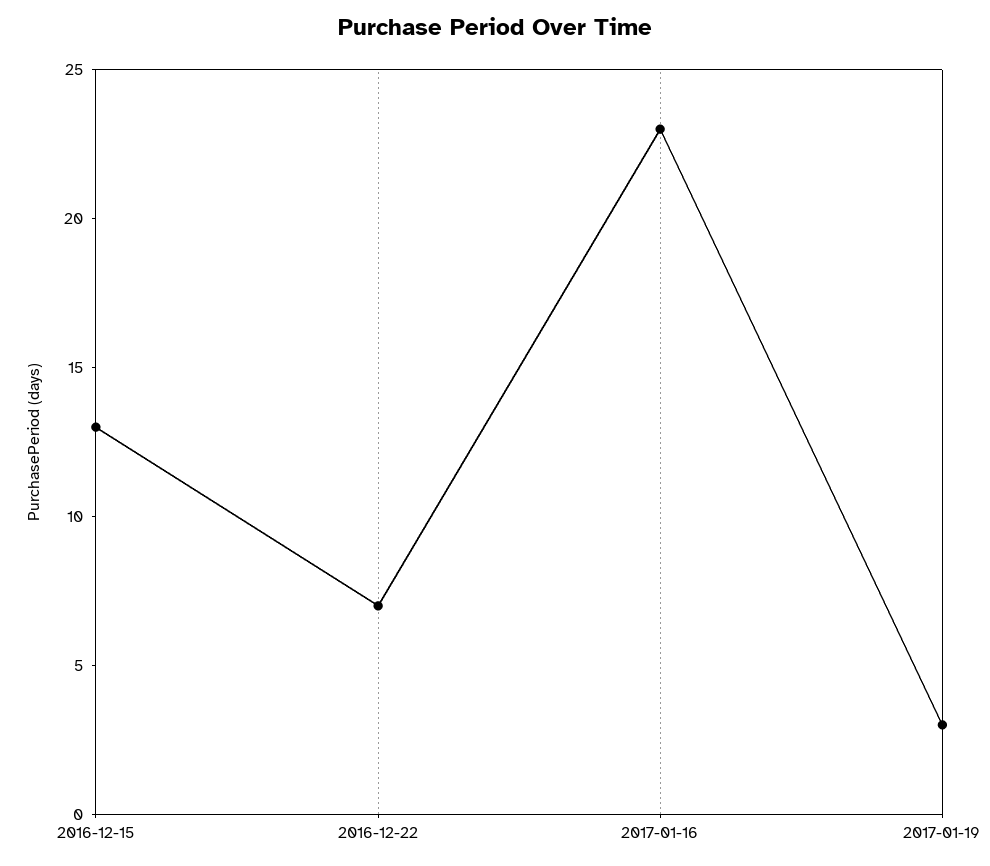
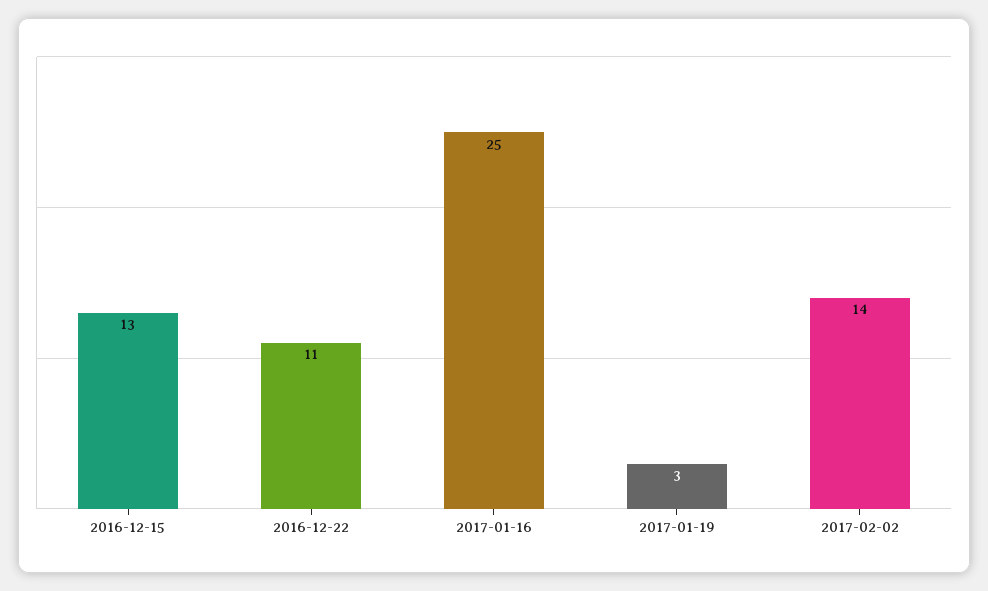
2016-12-22: 7 -> 11
2017-01-16: 23 -> 25
2017-02-02: none -> 14

